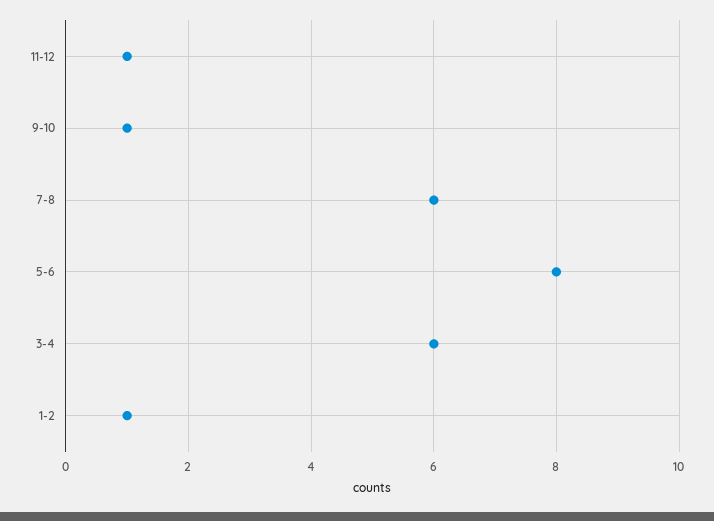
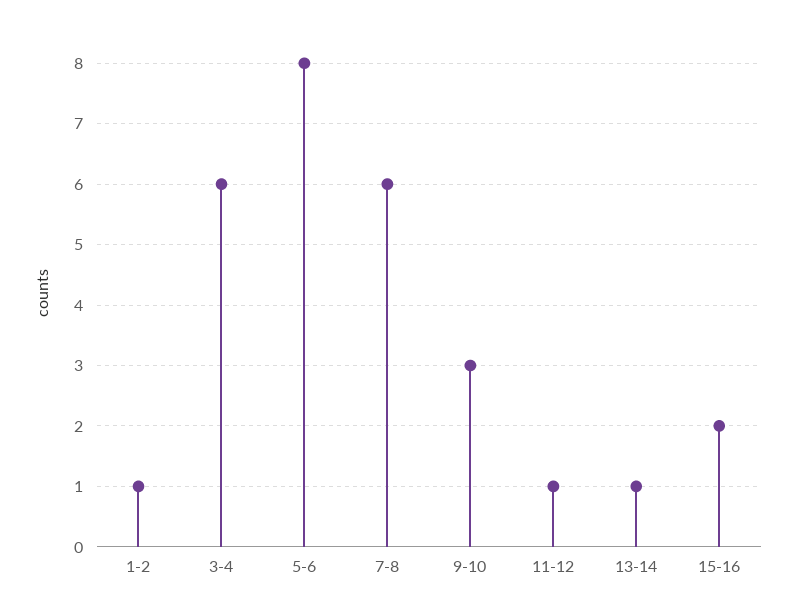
9-10: 1 -> 3
13-14: none -> 1
15-16: none -> 2

